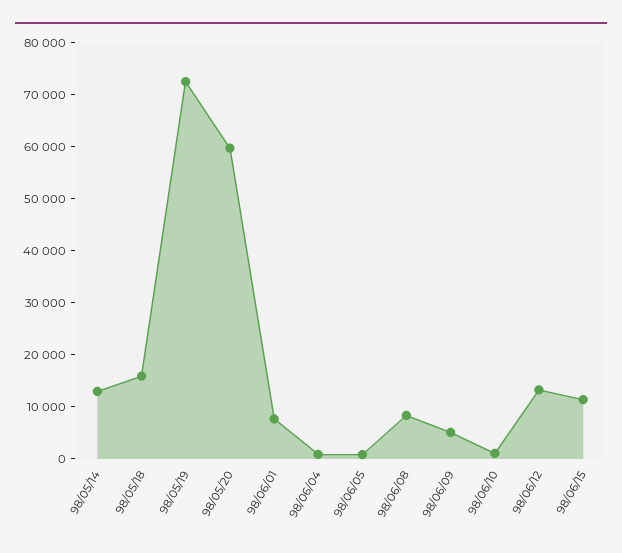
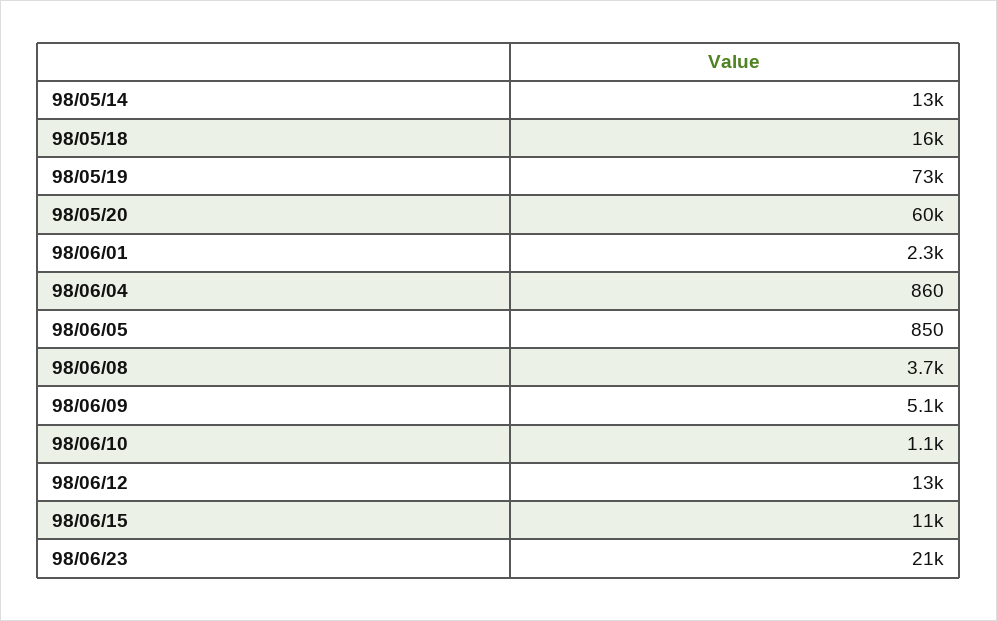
98/06/01: 8000 -> 2300
98/06/08: 8000 -> 3700
98/06/23: none -> 21000

